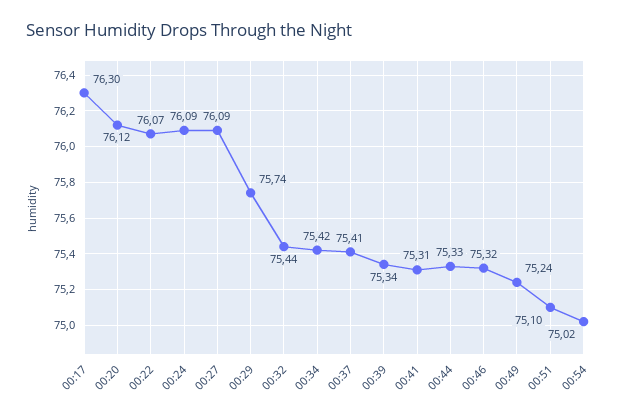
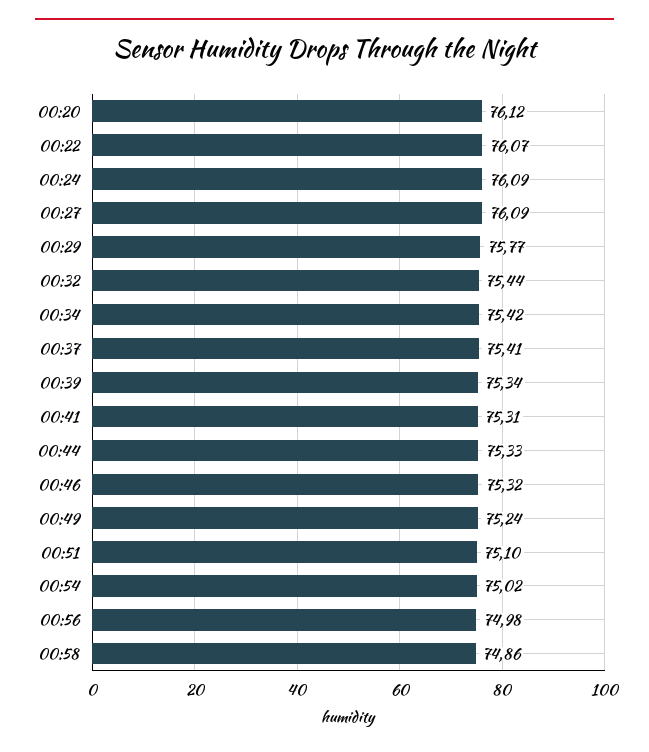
00:17: 76.3 -> none
00:29: 75.74 -> 75.77
00:56: none -> 74.98
00:58: none -> 74.86

